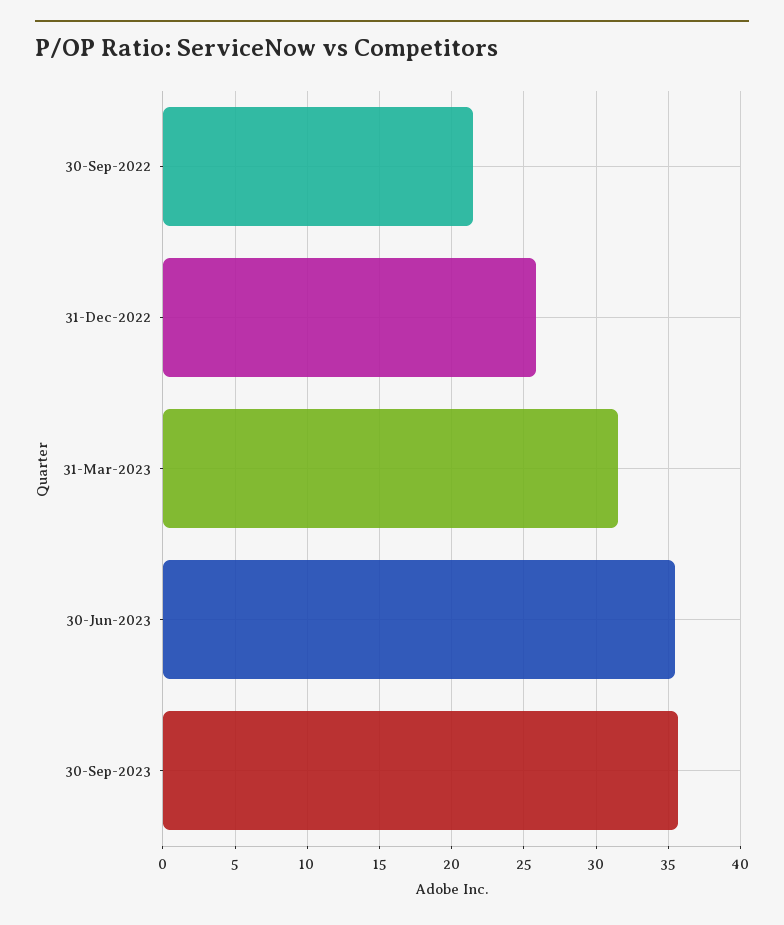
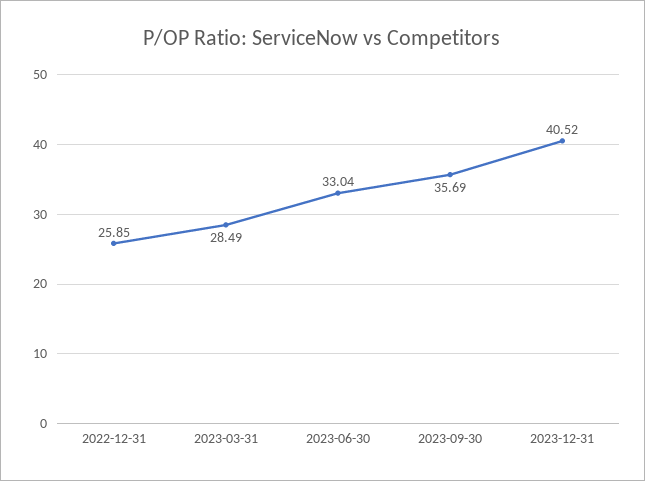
30-Sep-2022: 21.5 -> none
31-Mar-2023: 31.5 -> 28.49
30-Jun-2023: 35.5 -> 33.04
2023-12-31: none -> 40.52

